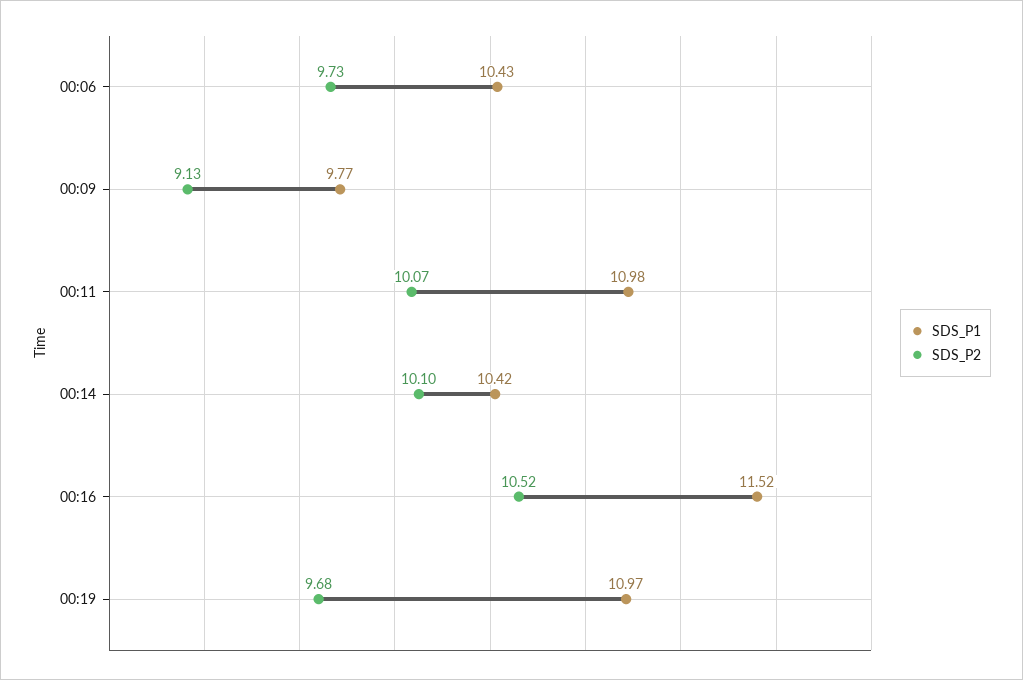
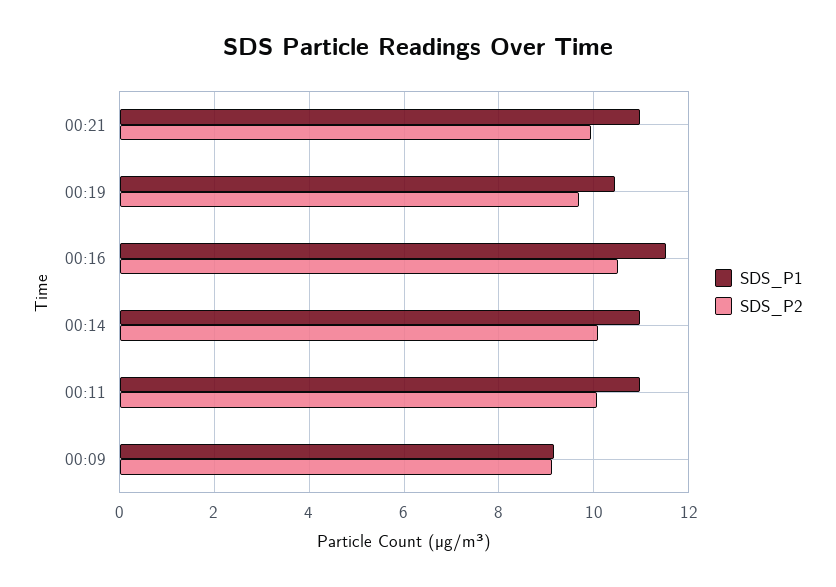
SDS_P1, 00:06: 10.43 -> none
SDS_P2, 00:06: 9.73 -> none
SDS_P1, 00:09: 9.77 -> 9.2
SDS_P1, 00:14: 10.42 -> 11
SDS_P1, 00:19: 10.97 -> 10.4
SDS_P1, 00:21: none -> 11
SDS_P2, 00:21: none -> 10

